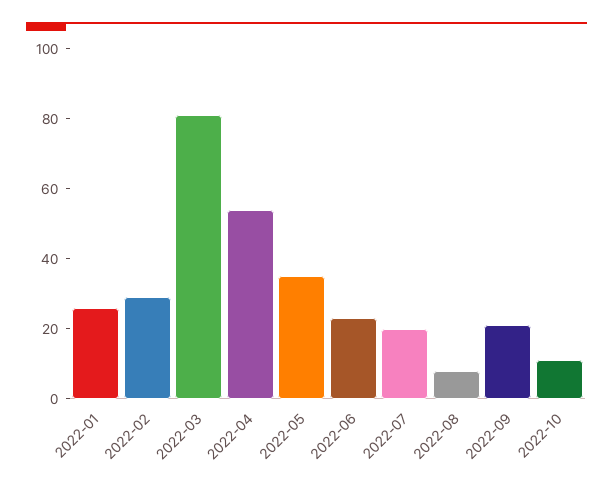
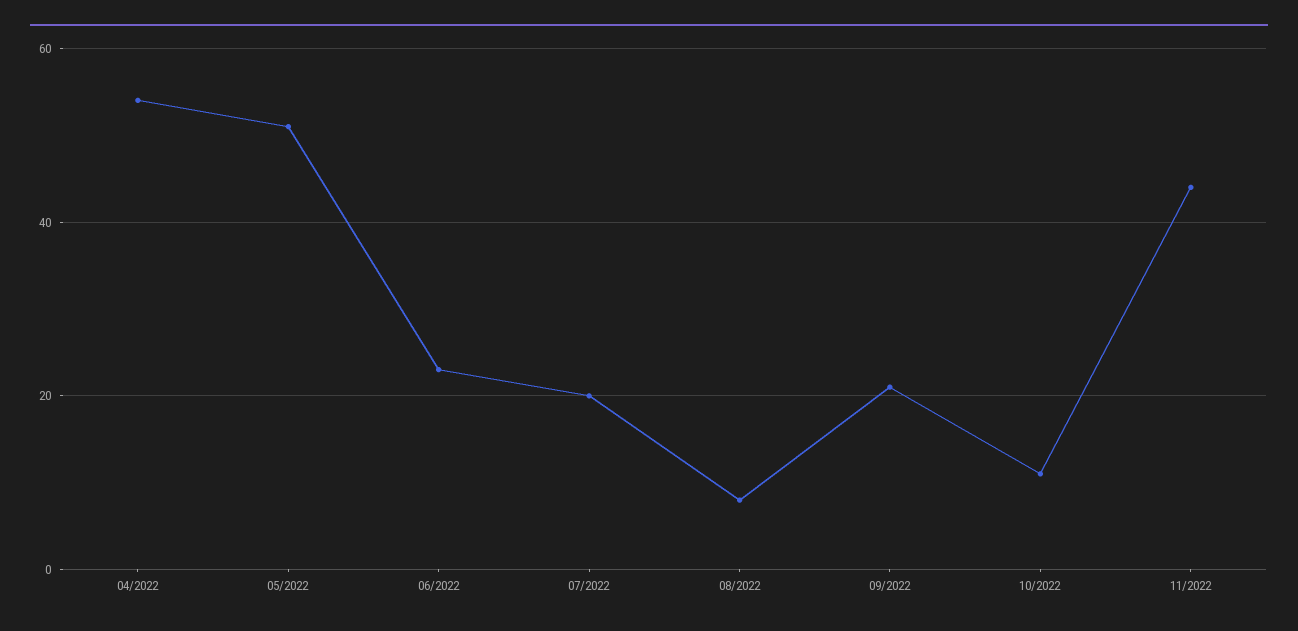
2022-01: 25 -> none
2022-02: 30 -> none
2022-03: 80 -> none
2022-05: 35 -> 50
11/2022: none -> 45

